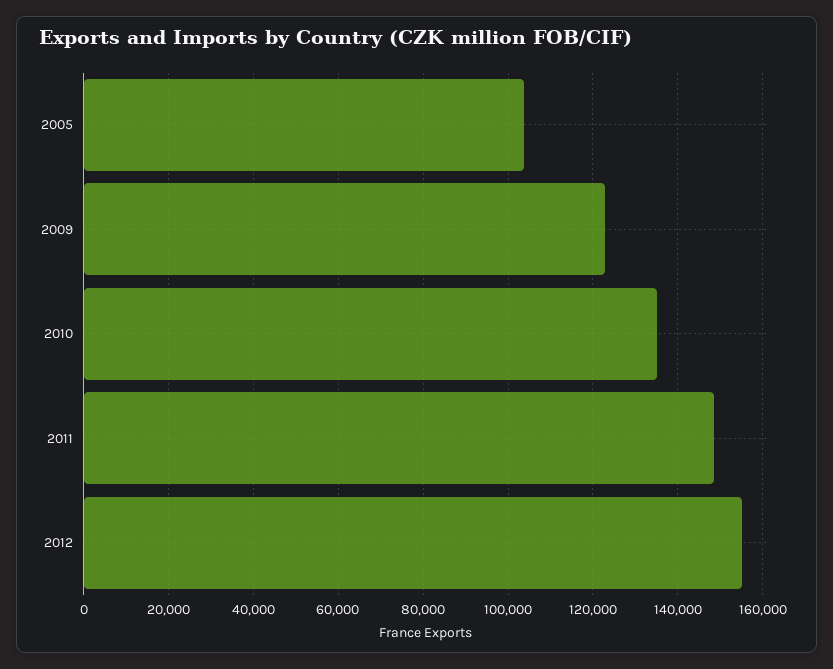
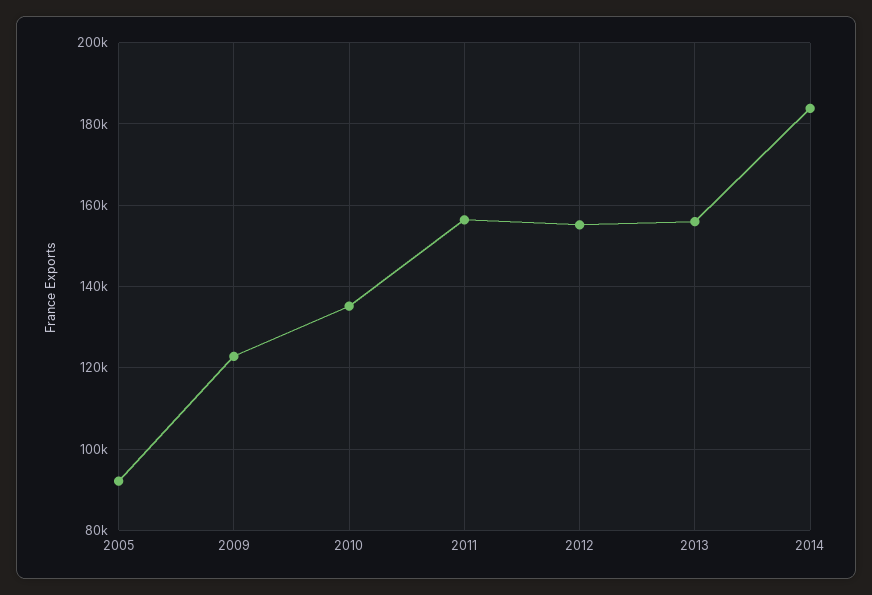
2005: 104000 -> 92000
2011: 148000 -> 156000
2013: none -> 156000
2014: none -> 184000

